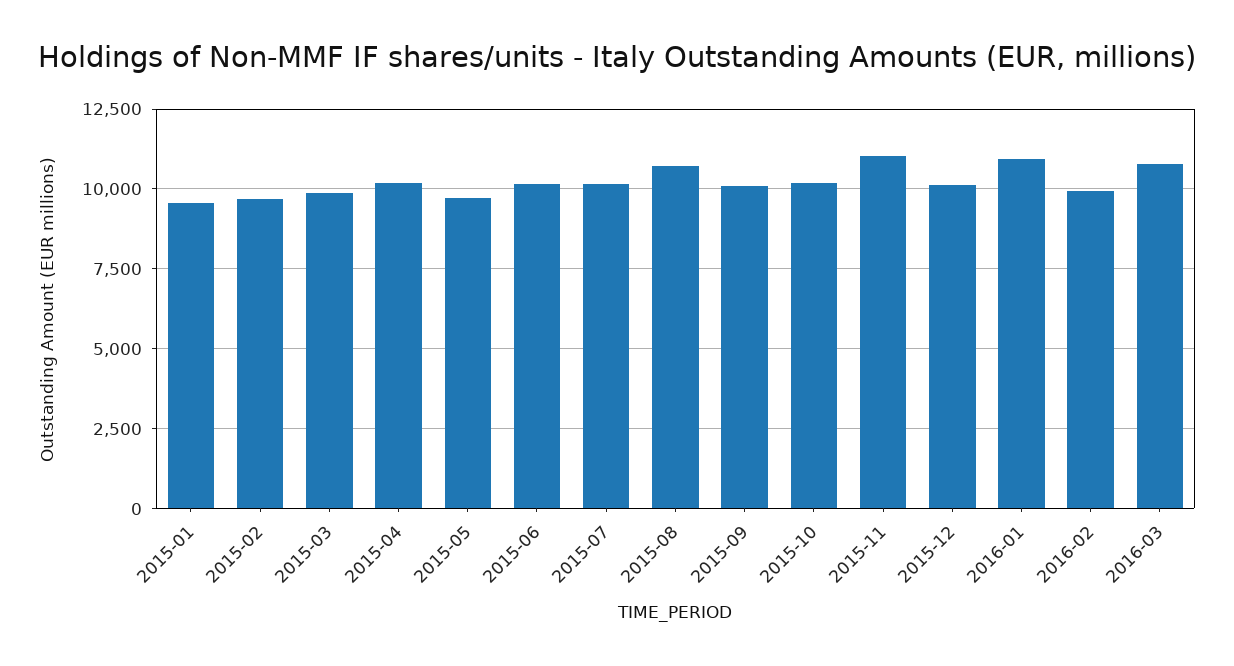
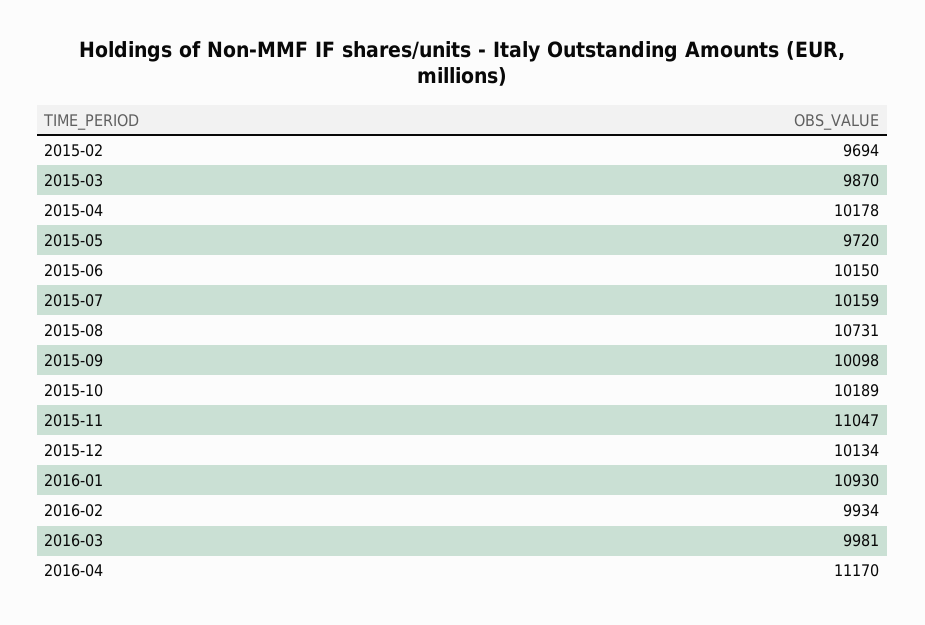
2015-01: 9500 -> none
2016-03: 10750 -> 9981
2016-04: none -> 11170

